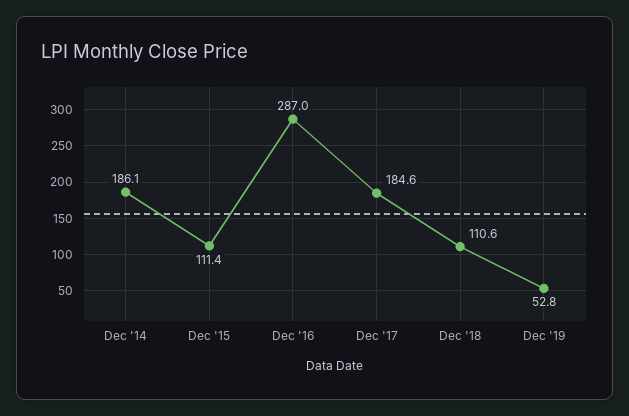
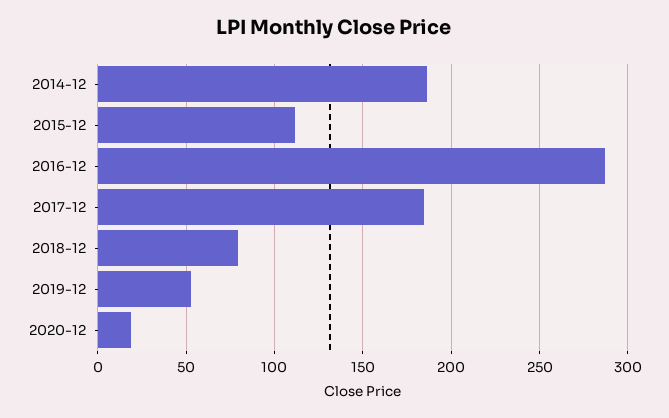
Dec '18: 110.6 -> 80
2020-12: none -> 20

